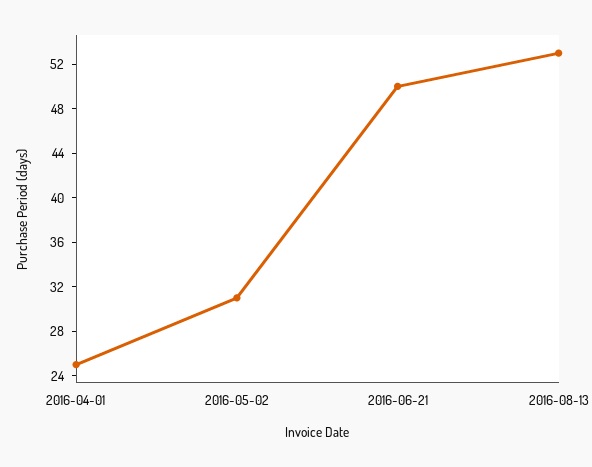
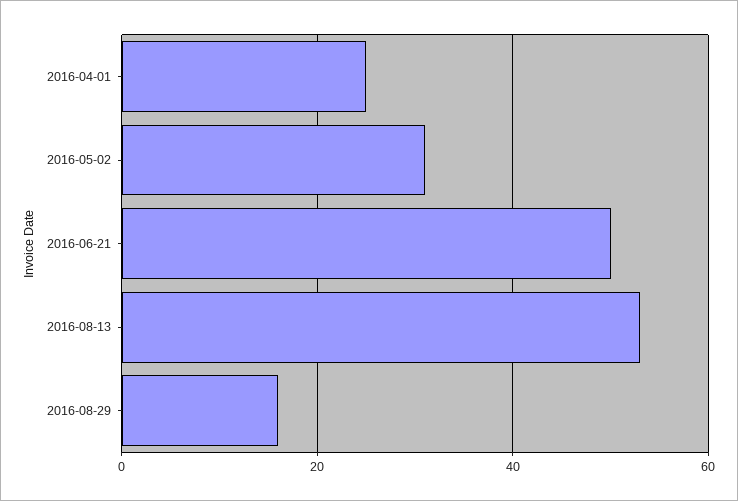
2016-08-29: none -> 15

